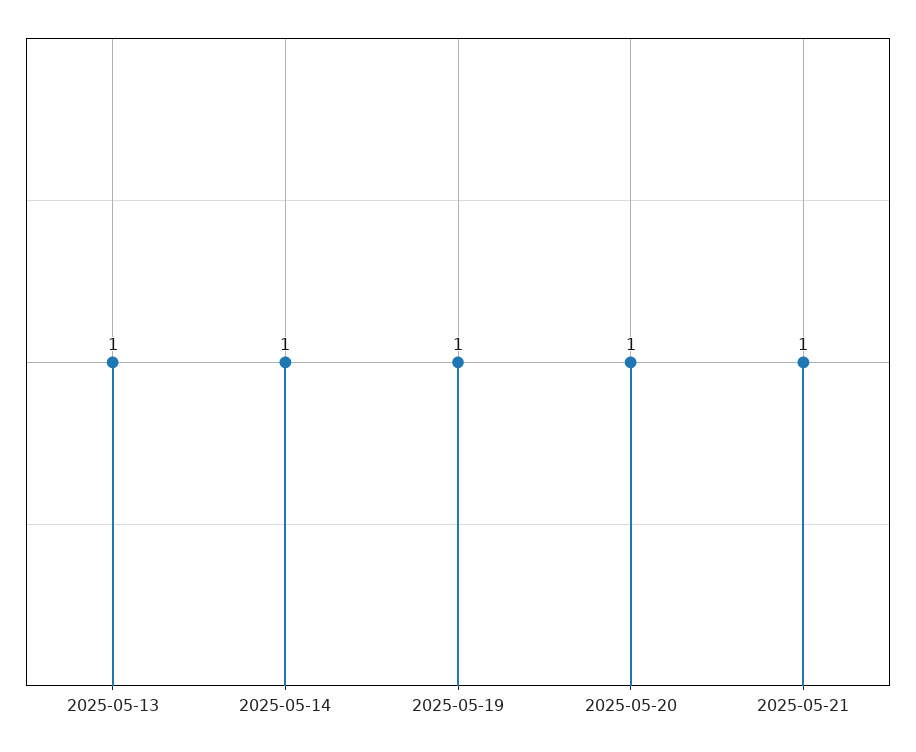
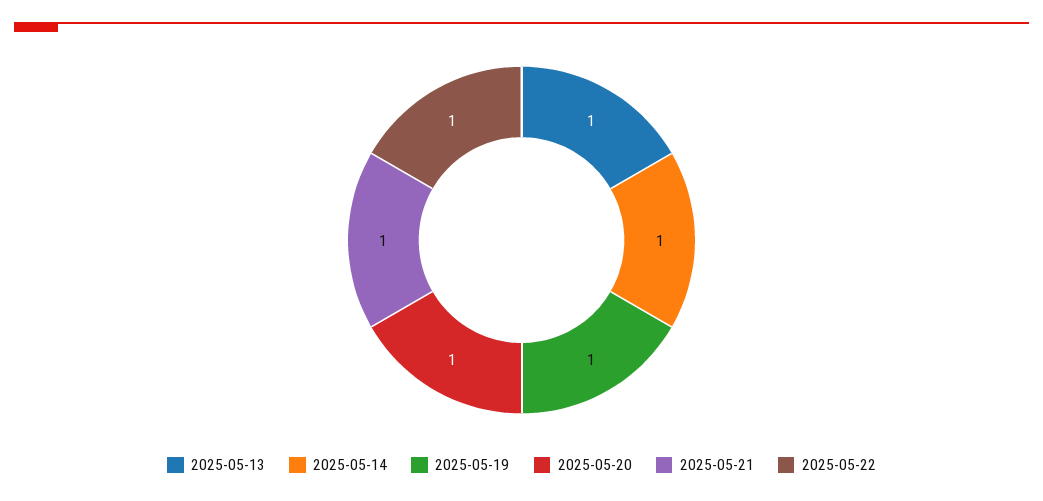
2025-05-22: none -> 1

